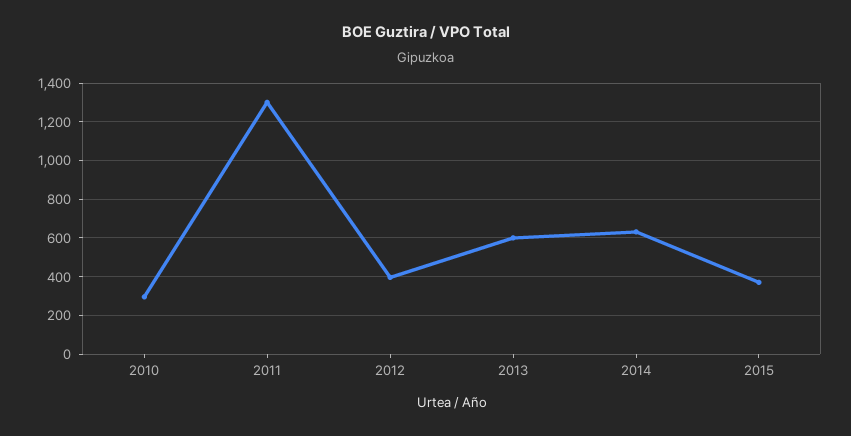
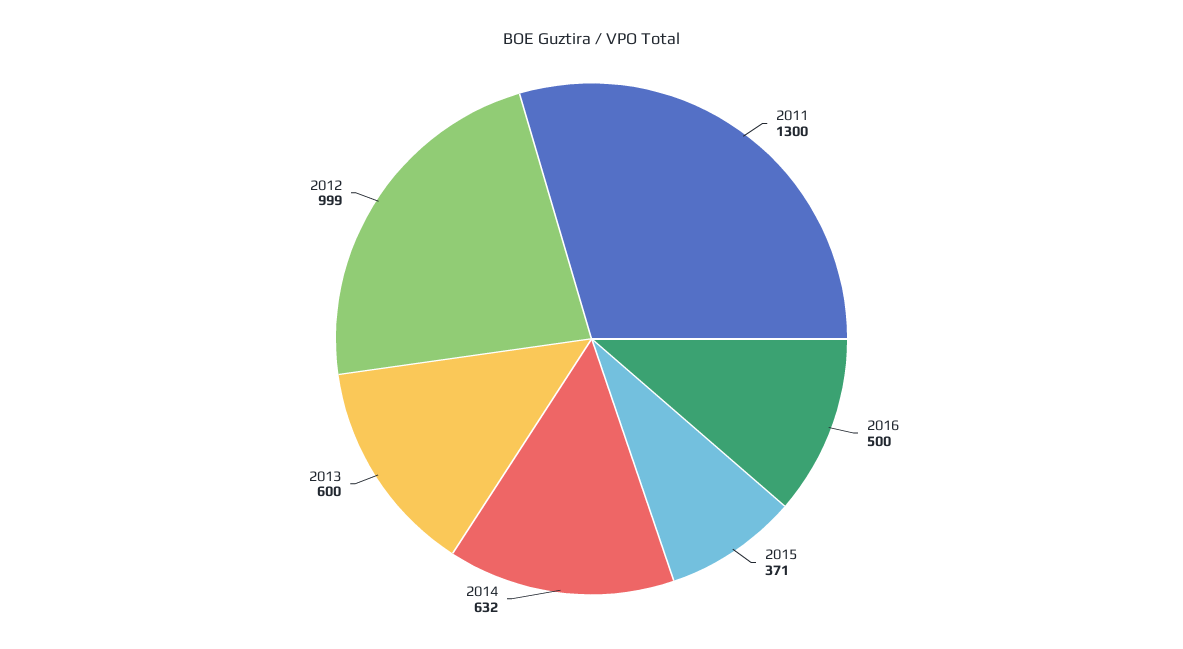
2010: 300 -> none
2012: 400 -> 999
2016: none -> 500

